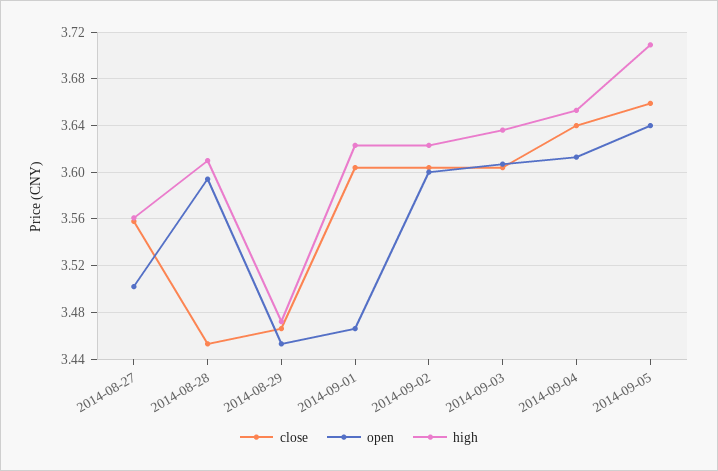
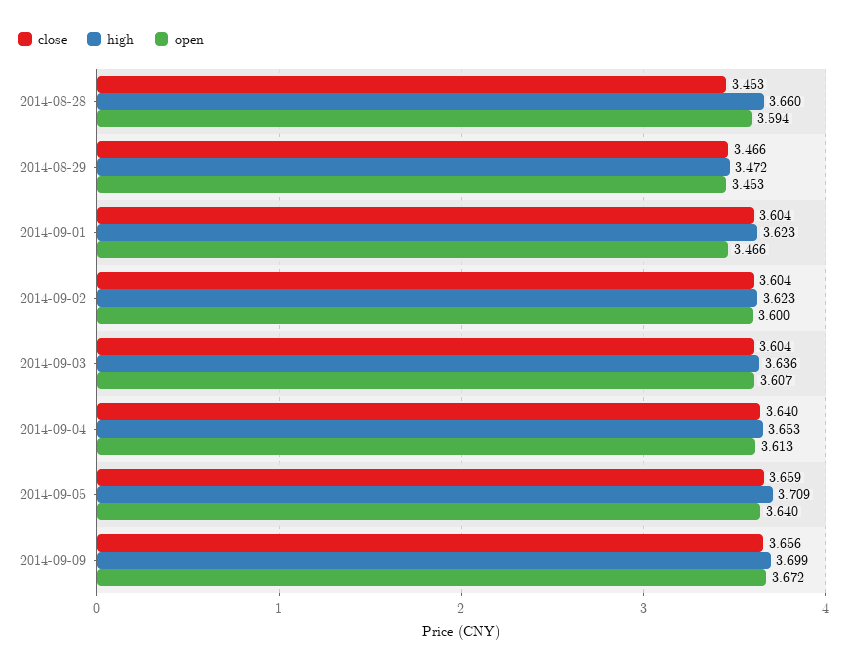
close, 2014-08-27: 3.56 -> none
open, 2014-08-27: 3.5 -> none
high, 2014-08-27: 3.56 -> none
high, 2014-08-28: 3.61 -> 3.66
close, 2014-09-09: none -> 3.656
high, 2014-09-09: none -> 3.699
open, 2014-09-09: none -> 3.672

